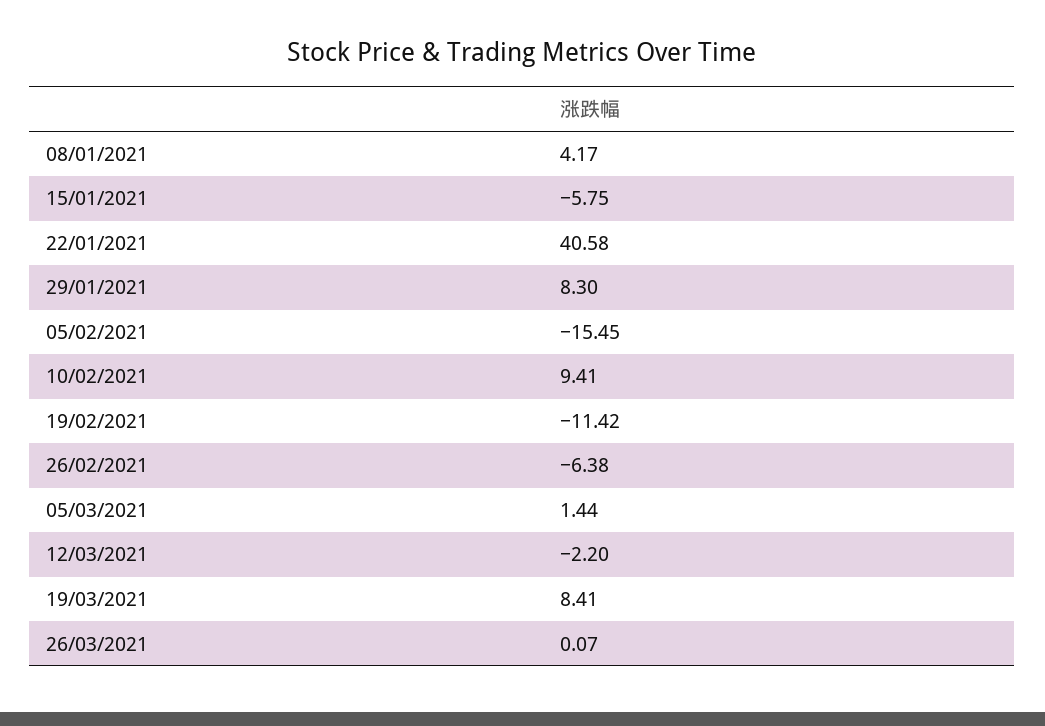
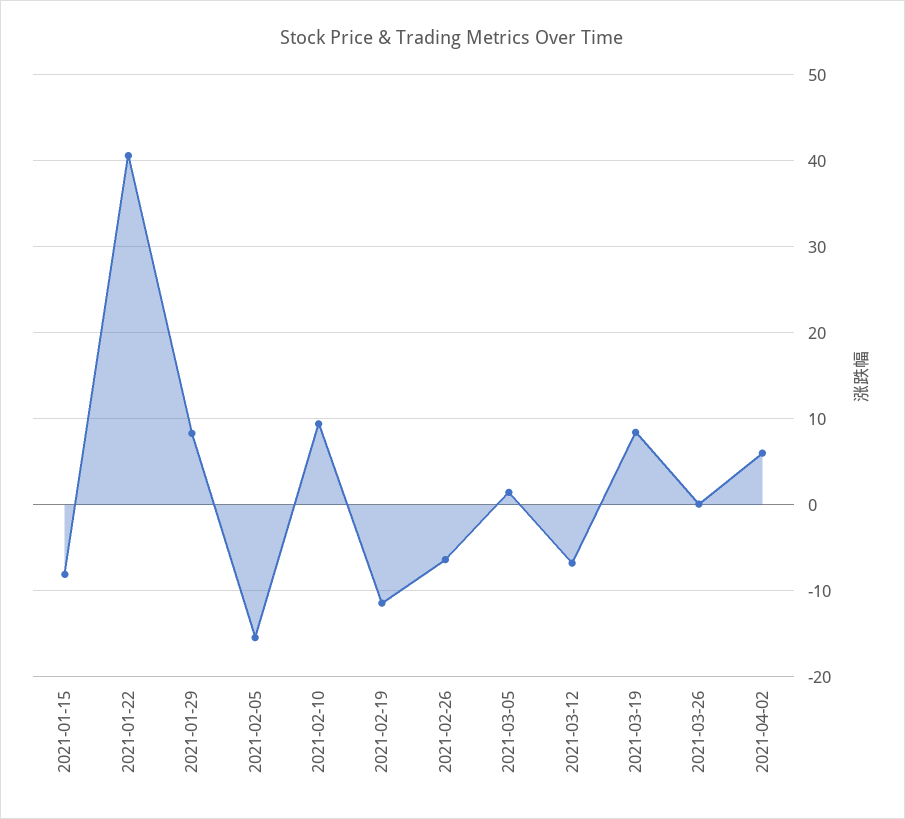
08/01/2021: 4.17 -> none
15/01/2021: -5.75 -> -8
12/03/2021: -2.2 -> -7
2021-04-02: none -> 6

